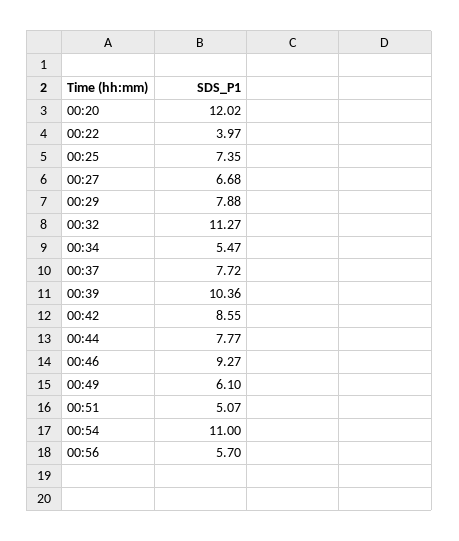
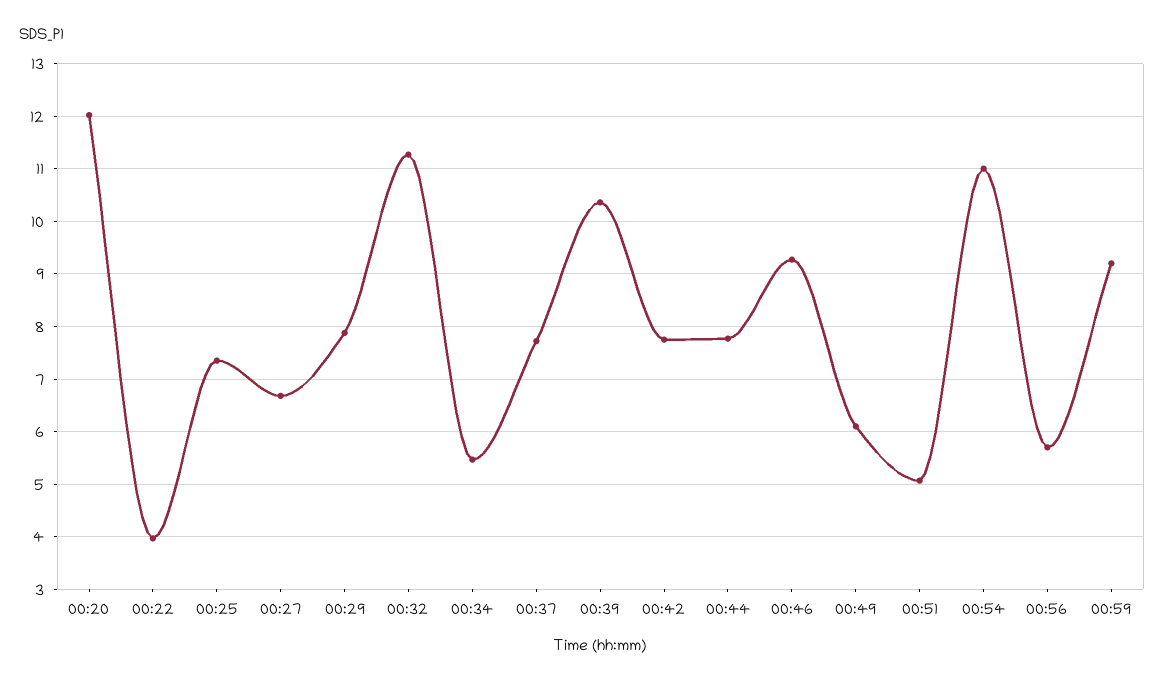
00:42: 8.55 -> 7.8
00:59: none -> 9.2

